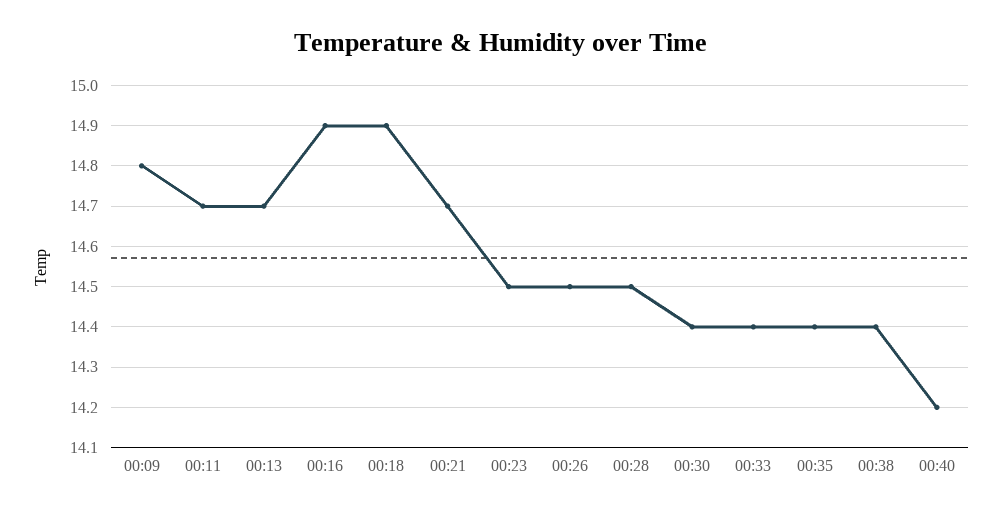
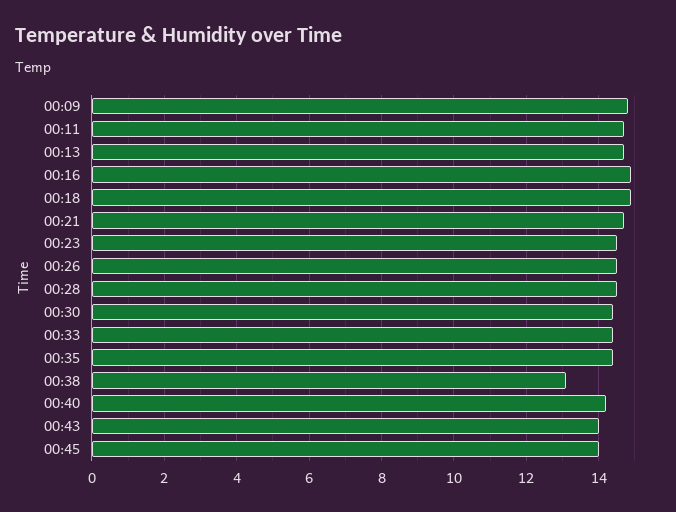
00:38: 14.4 -> 13
00:43: none -> 14
00:45: none -> 14

